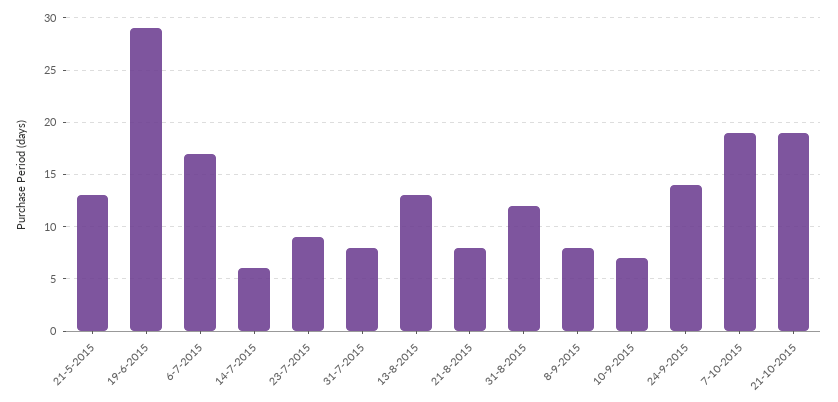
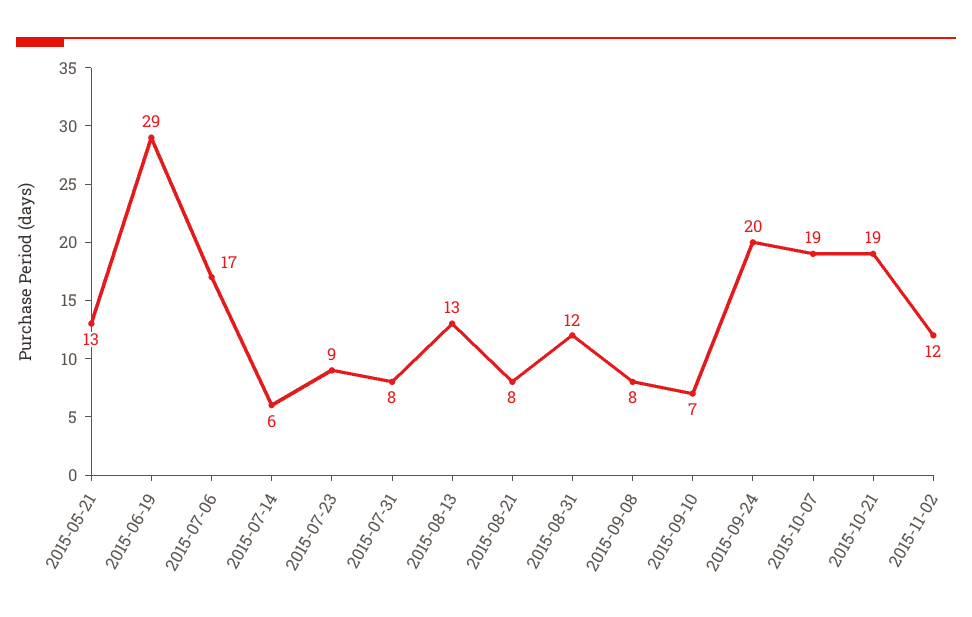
24-9-2015: 14 -> 20
2015-11-02: none -> 12

